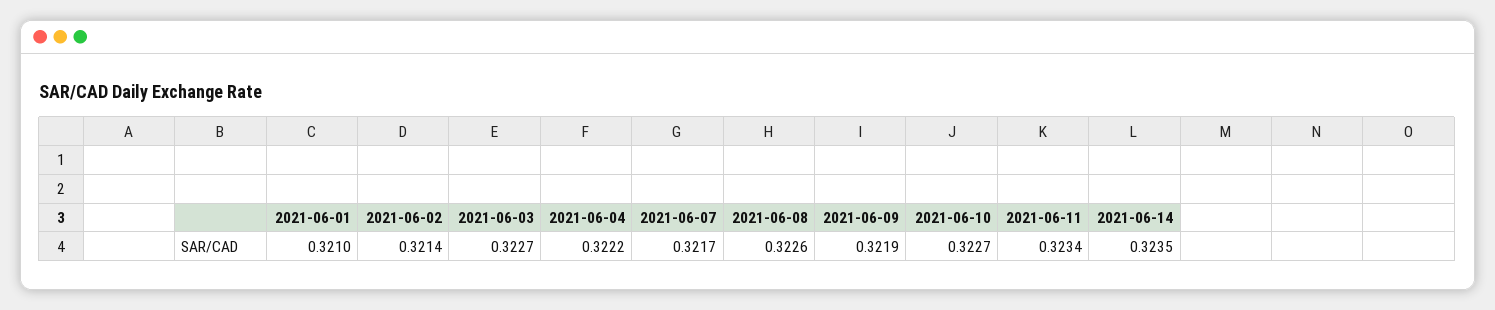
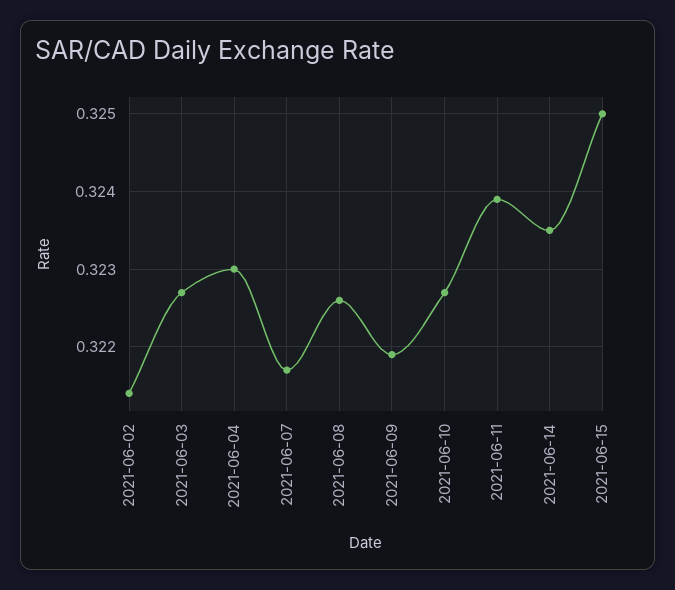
2021-06-01: 0.321 -> none
2021-06-04: 0.3222 -> 0.323
2021-06-11: 0.3234 -> 0.3239
2021-06-15: none -> 0.325

